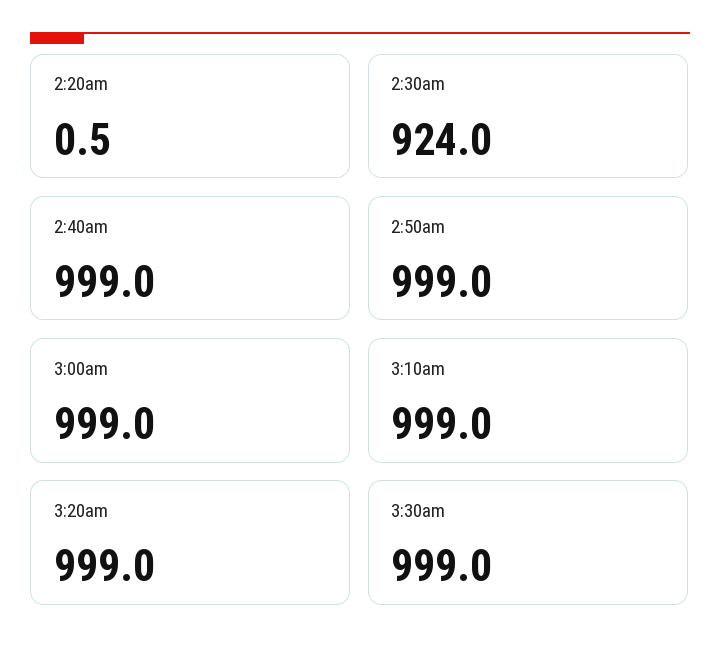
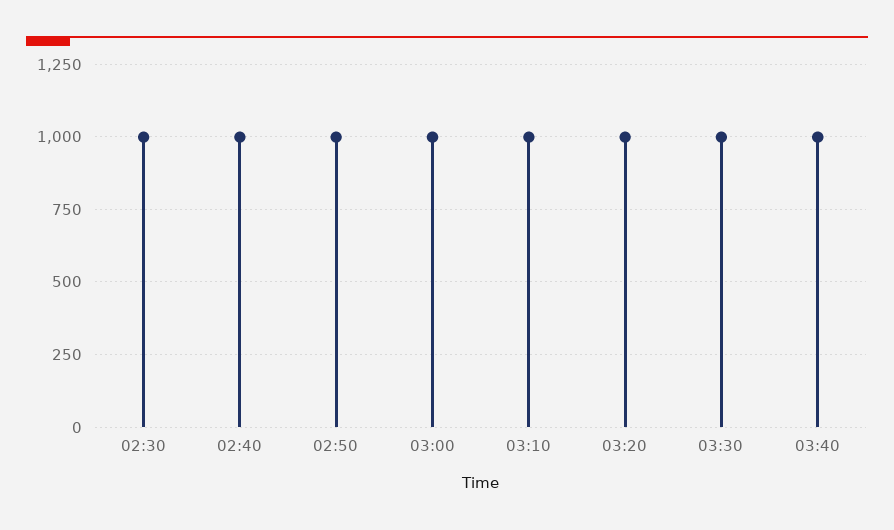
2:20am: 0.5 -> none
2:30am: 924 -> 1000
03:40: none -> 1000

